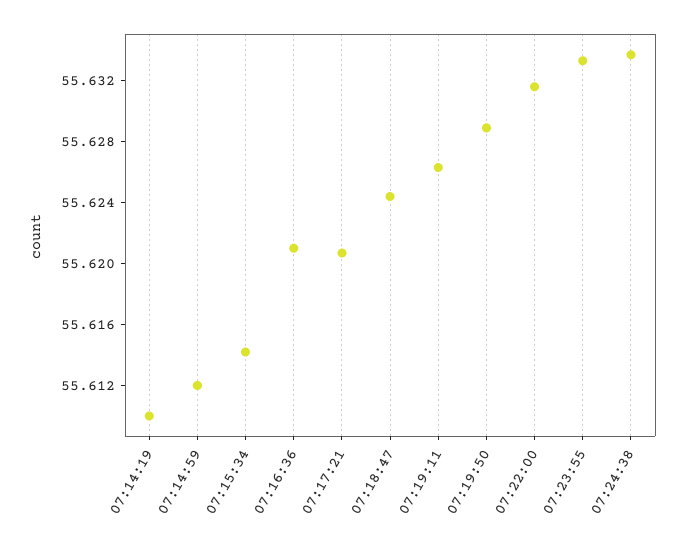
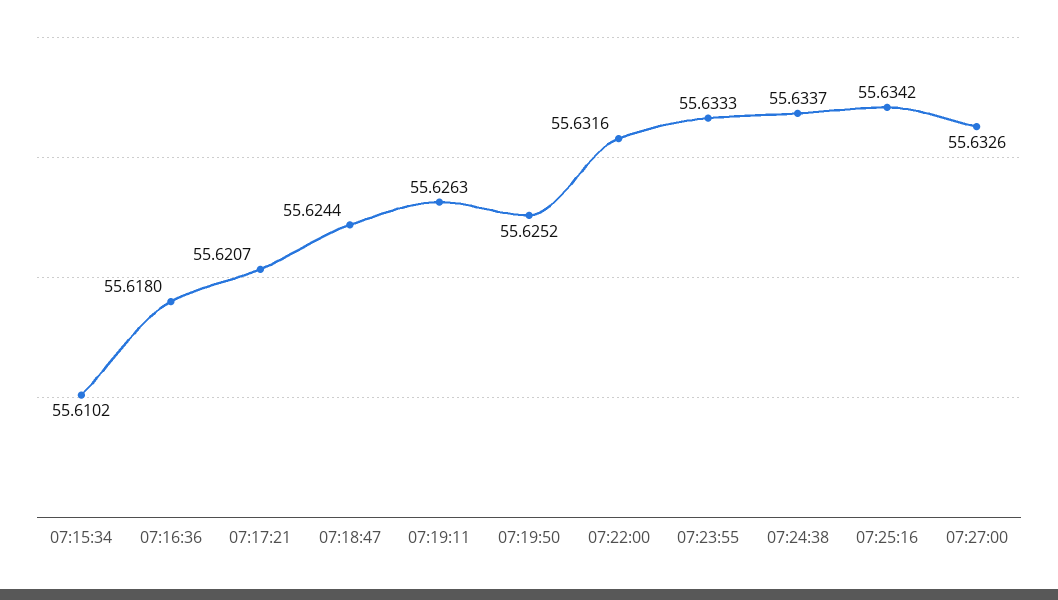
07:14:19: 55.61 -> none
07:14:59: 55.612 -> none
07:15:34: 55.614 -> 55.6102
07:16:36: 55.621 -> 55.618
07:19:50: 55.629 -> 55.6252
07:25:16: none -> 55.6342
07:27:00: none -> 55.6326

